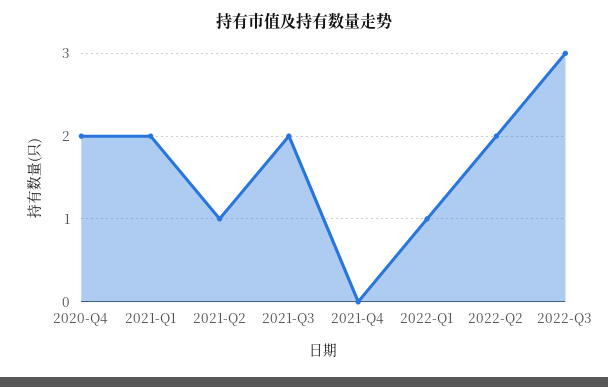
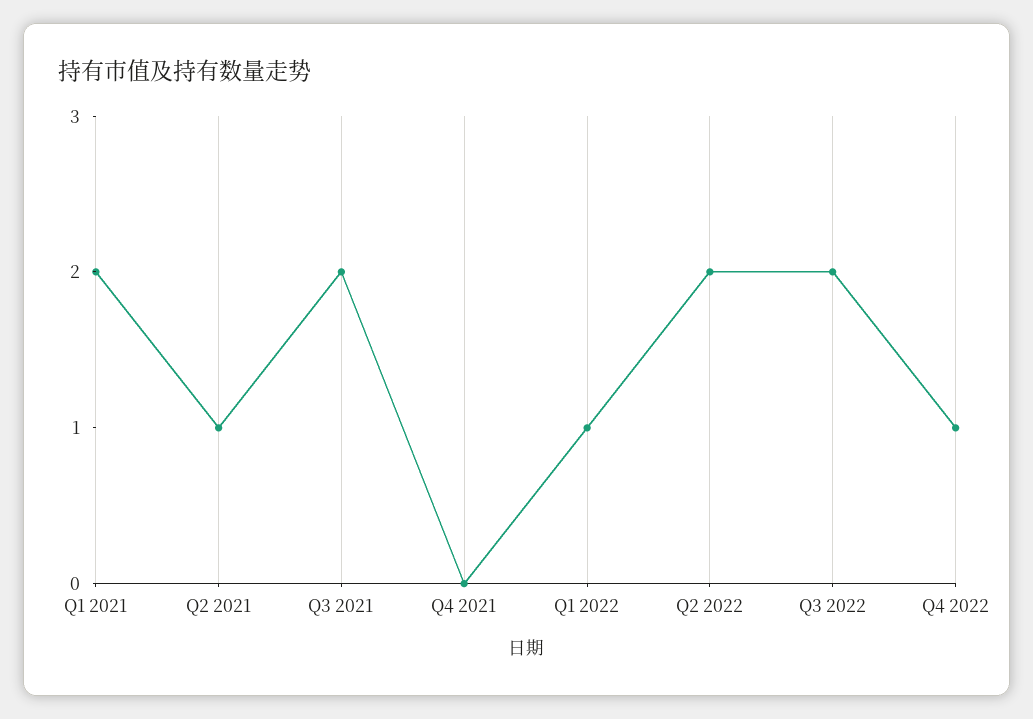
2020-Q4: 2 -> none
2022-Q3: 3 -> 2
Q4 2022: none -> 1

